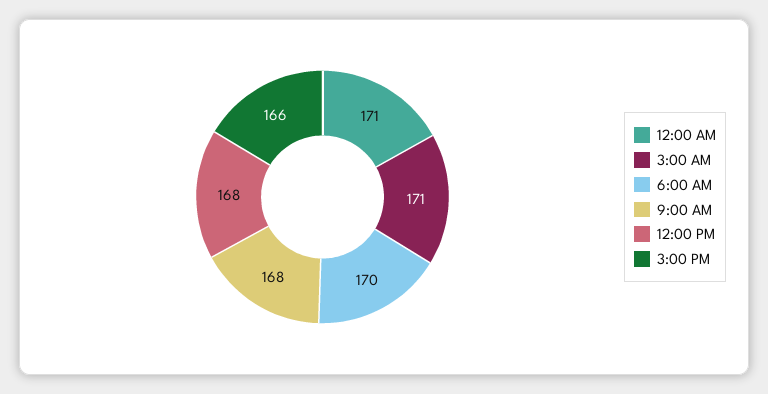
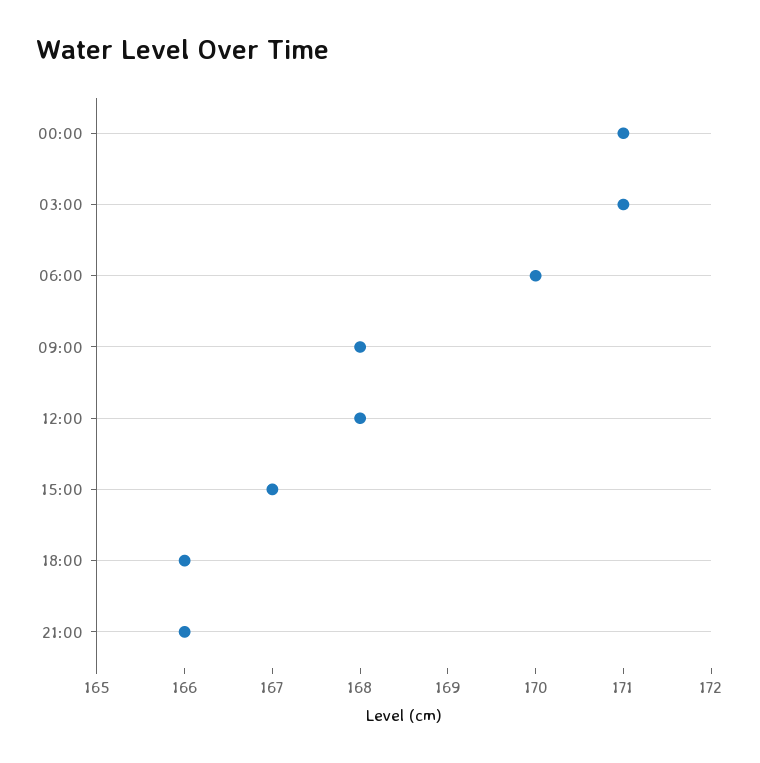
3:00 PM: 166 -> 167
18:00: none -> 166
21:00: none -> 166

